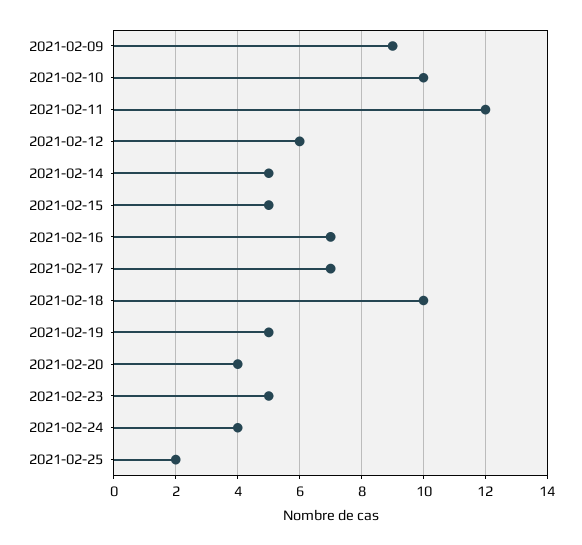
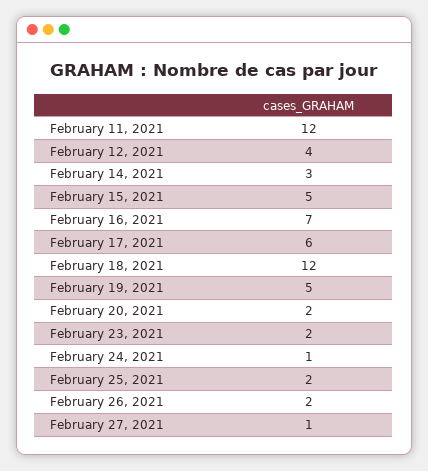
2021-02-09: 9 -> none
2021-02-10: 10 -> none
2021-02-12: 6 -> 4
2021-02-14: 5 -> 3
2021-02-17: 7 -> 6
2021-02-18: 10 -> 12
2021-02-20: 4 -> 2
2021-02-23: 5 -> 2
2021-02-24: 4 -> 1
February 26, 2021: none -> 2
February 27, 2021: none -> 1

